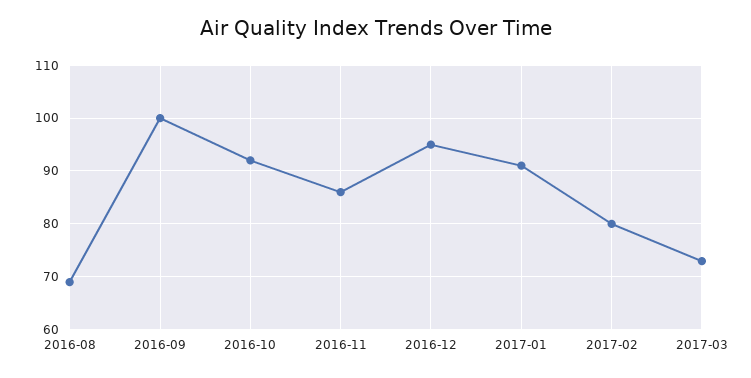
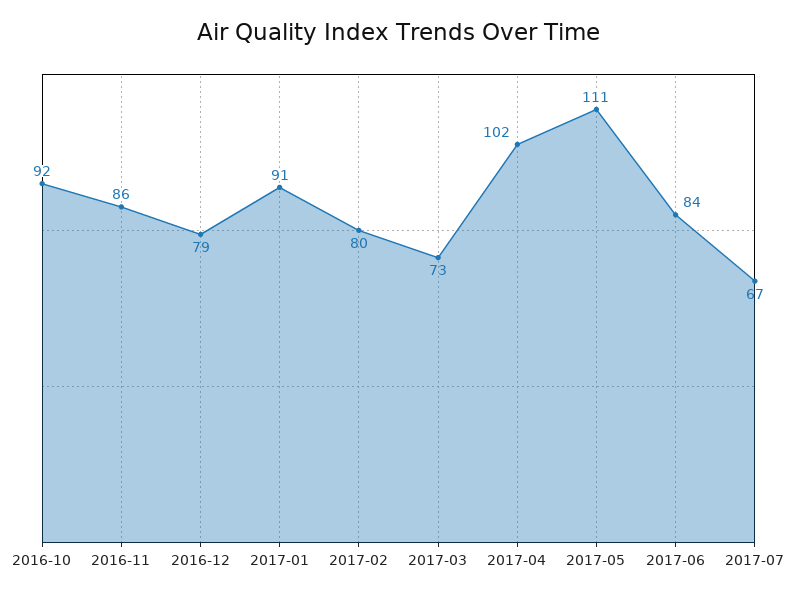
2016-08: 70 -> none
2016-09: 100 -> none
2016-12: 95 -> 79
2017-04: none -> 102
2017-05: none -> 111
2017-06: none -> 84
2017-07: none -> 67

